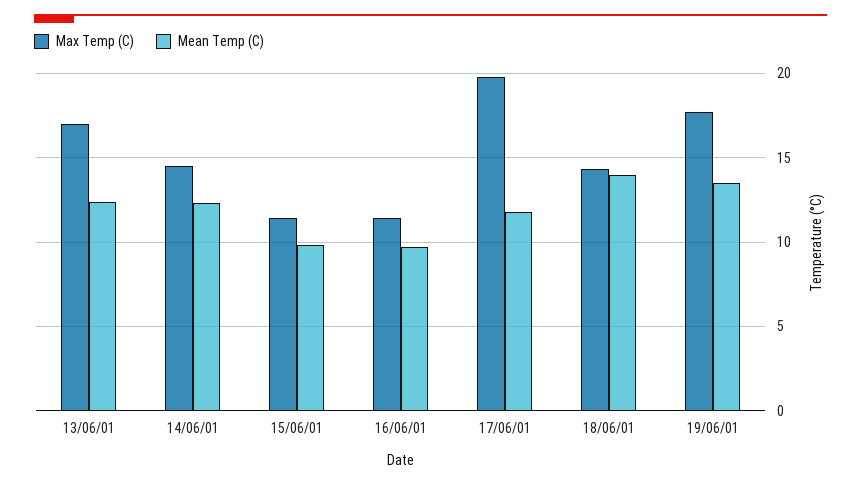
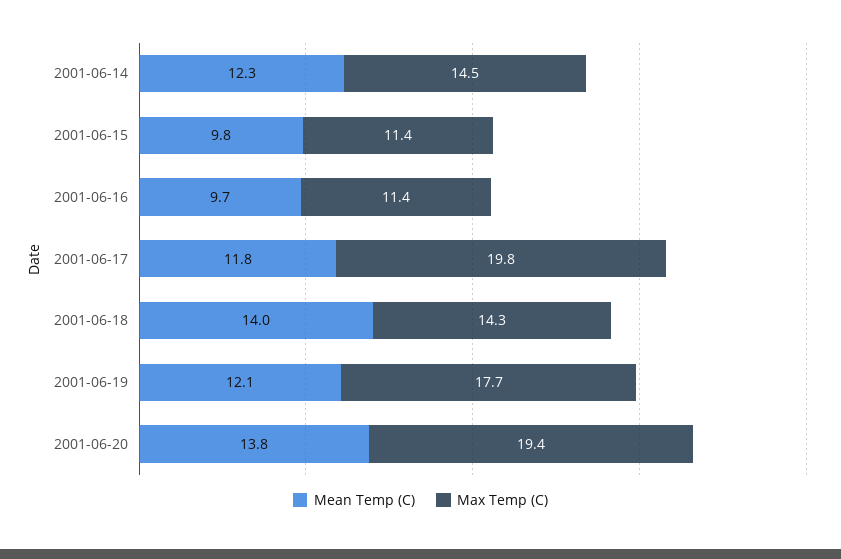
Max Temp (C), 13/06/01: 17 -> none
Mean Temp (C), 13/06/01: 12.5 -> none
Mean Temp (C), 19/06/01: 13.5 -> 12.1
Mean Temp (C), 2001-06-20: none -> 13.8
Max Temp (C), 2001-06-20: none -> 19.4

